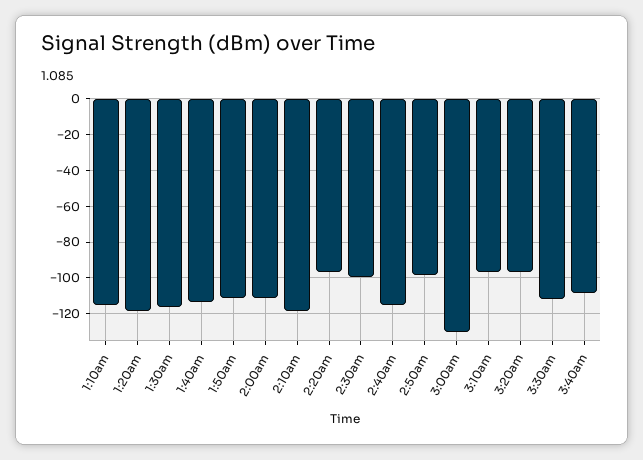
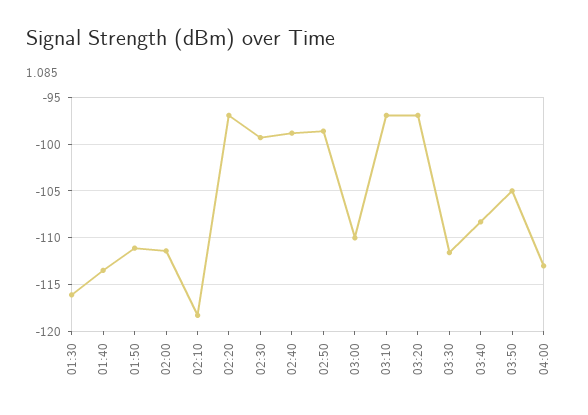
1:10am: -115 -> none
1:20am: -120 -> none
2:40am: -115 -> -99
3:00am: -130 -> -110
03:50: none -> -105
04:00: none -> -113

